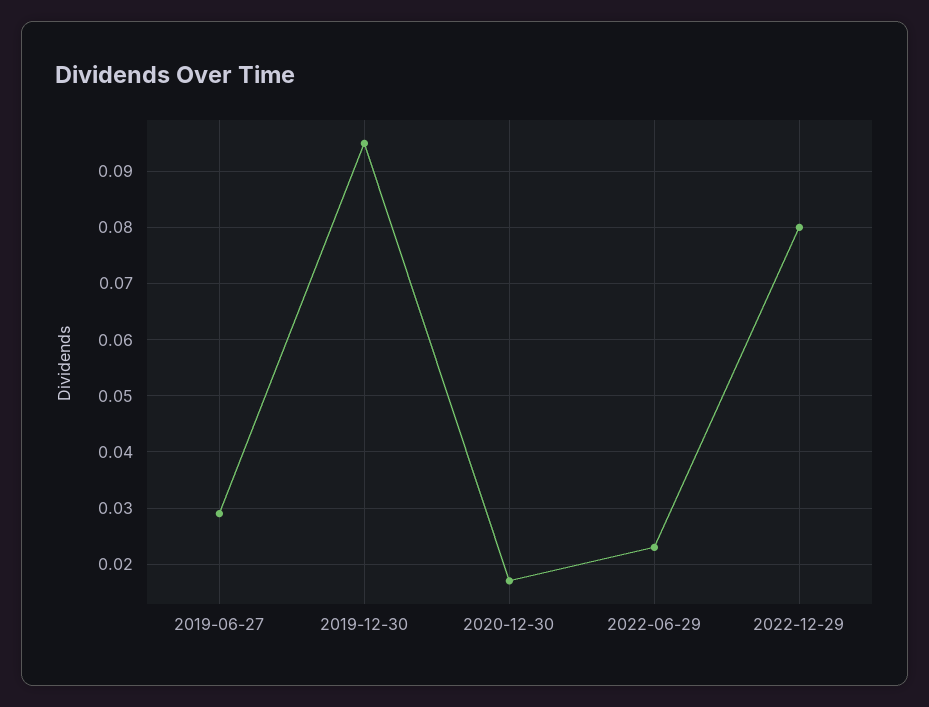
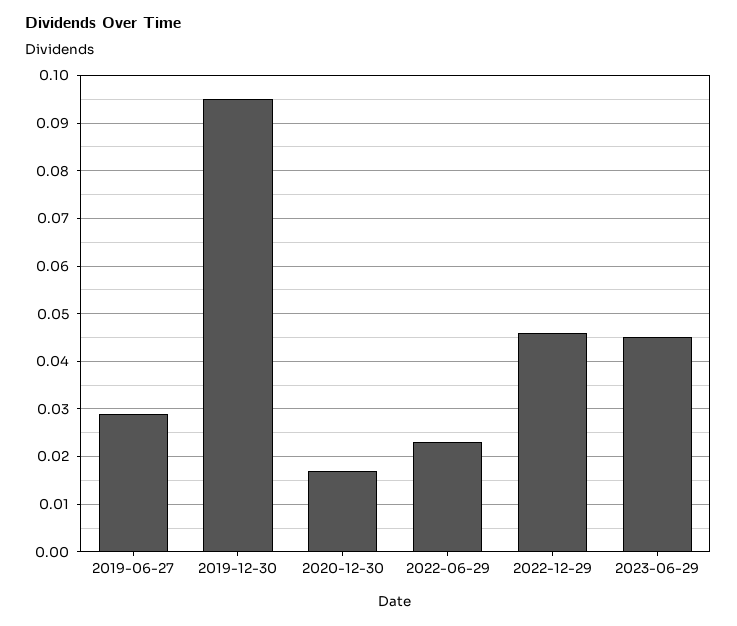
2022-12-29: 0.08 -> 0.045
2023-06-29: none -> 0.045

